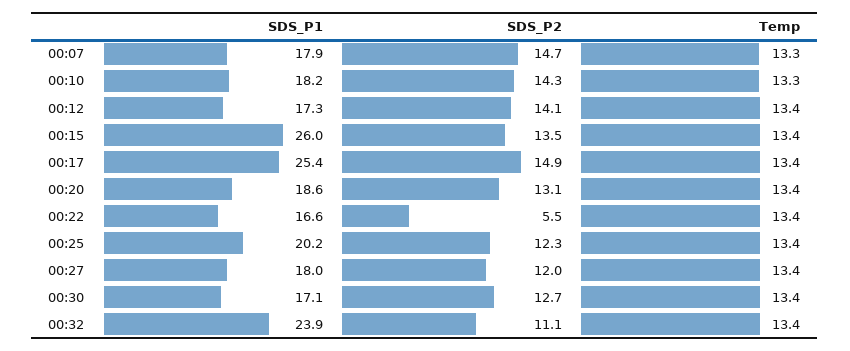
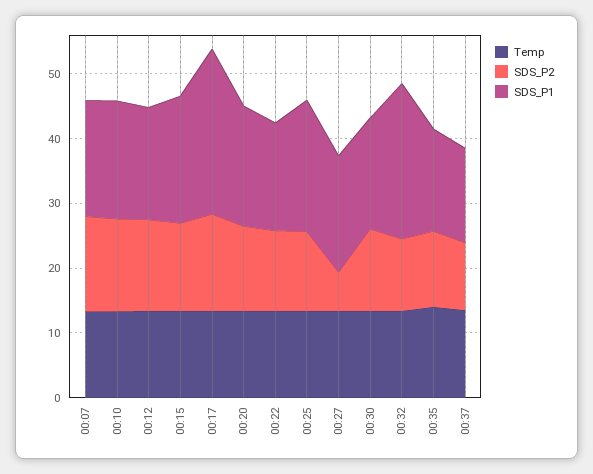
SDS_P1, 00:15: 26 -> 20
SDS_P2, 00:22: 5.5 -> 12
SDS_P2, 00:27: 12 -> 6
Temp, 00:35: none -> 14
SDS_P2, 00:35: none -> 12
SDS_P1, 00:35: none -> 16
Temp, 00:37: none -> 14
SDS_P2, 00:37: none -> 10
SDS_P1, 00:37: none -> 14

